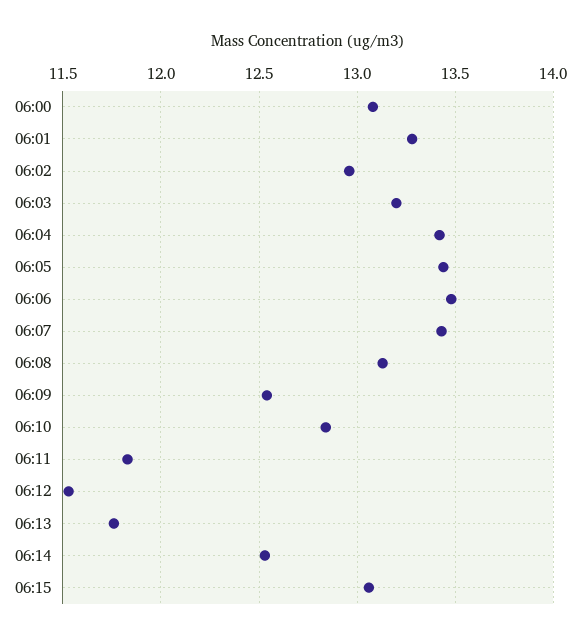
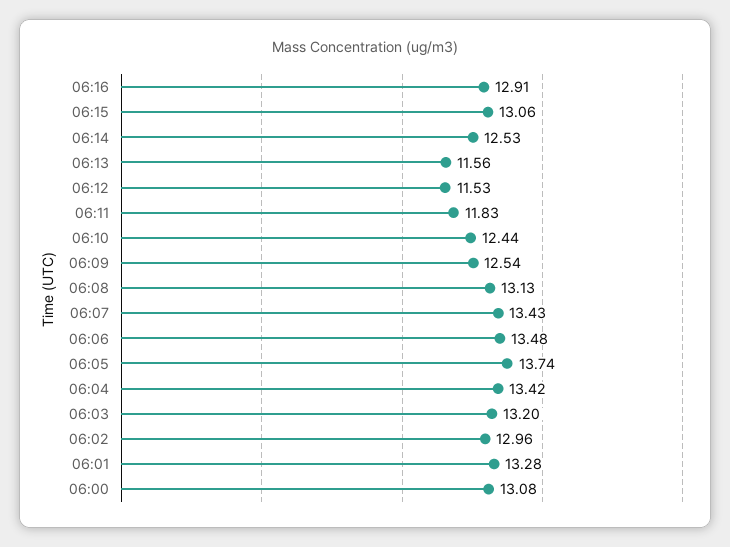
06:05: 13.45 -> 13.74
06:10: 12.85 -> 12.44
06:13: 11.75 -> 11.56
06:16: none -> 12.91

